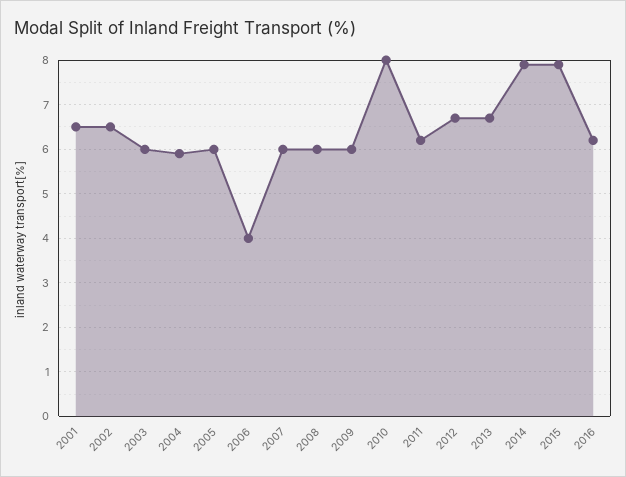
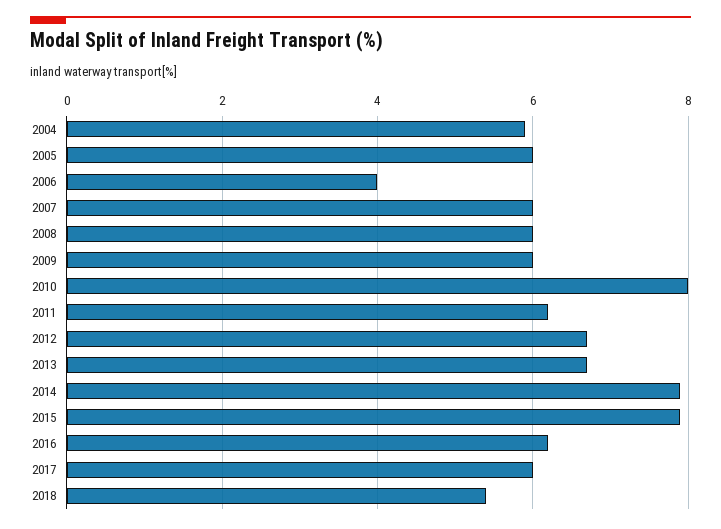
2001: 6.5 -> none
2002: 6.5 -> none
2003: 6 -> none
2017: none -> 6
2018: none -> 5.5

